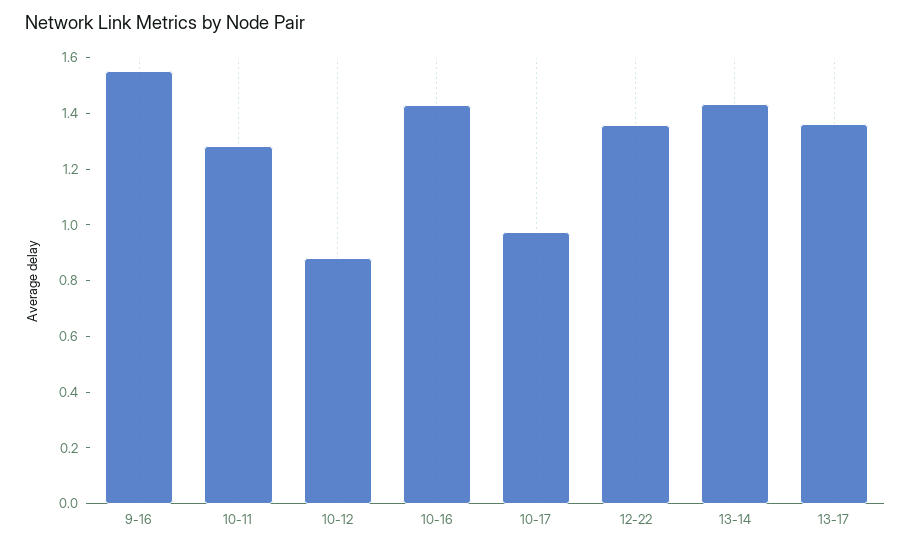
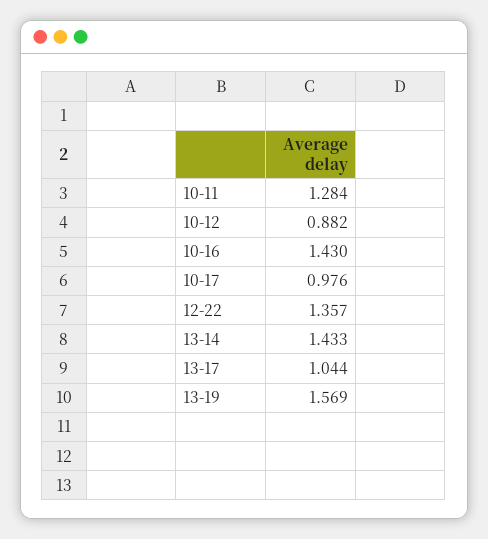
9-16: 1.55 -> none
13-17: 1.35 -> 1.044
13-19: none -> 1.569

